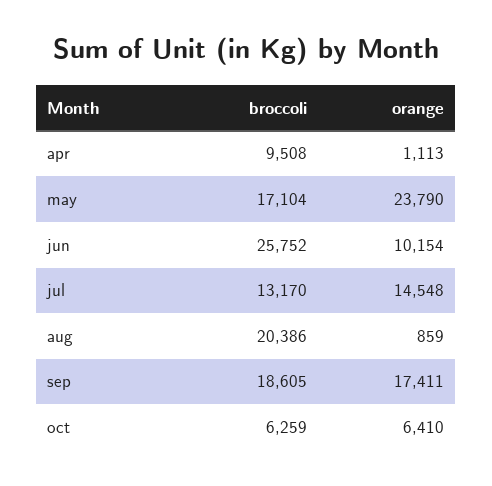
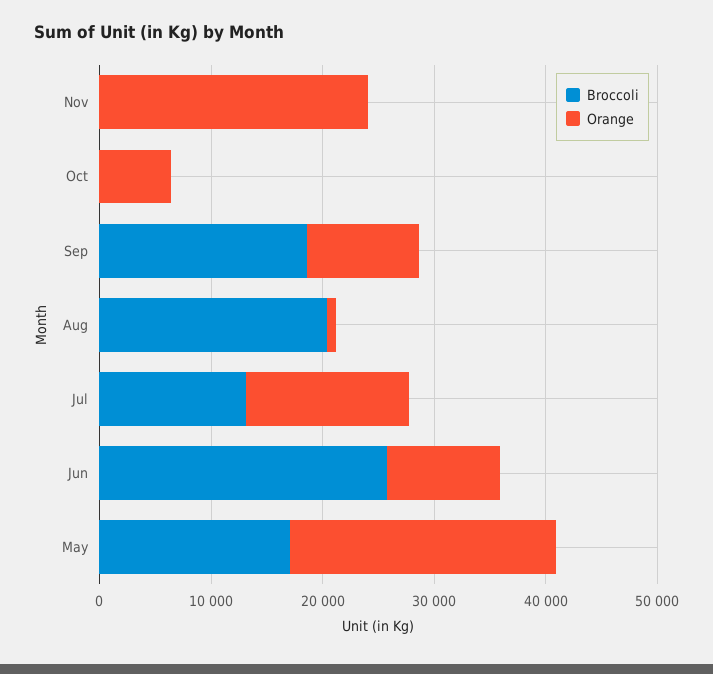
broccoli, apr: 9508 -> none
orange, apr: 1113 -> none
orange, sep: 17411 -> 10000
broccoli, oct: 6259 -> 0
broccoli, Nov: none -> 0
orange, Nov: none -> 24000

